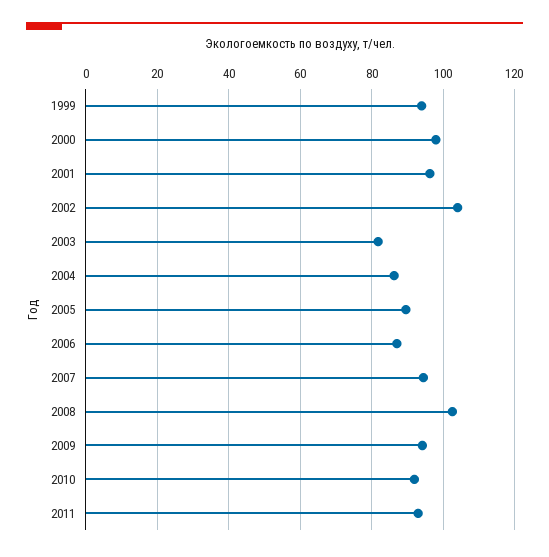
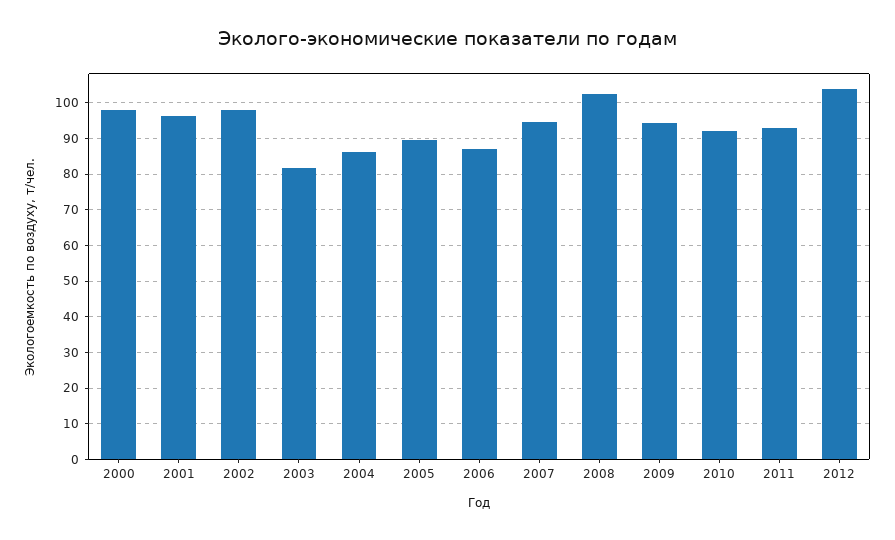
1999: 94 -> none
2002: 104 -> 98
2012: none -> 104

